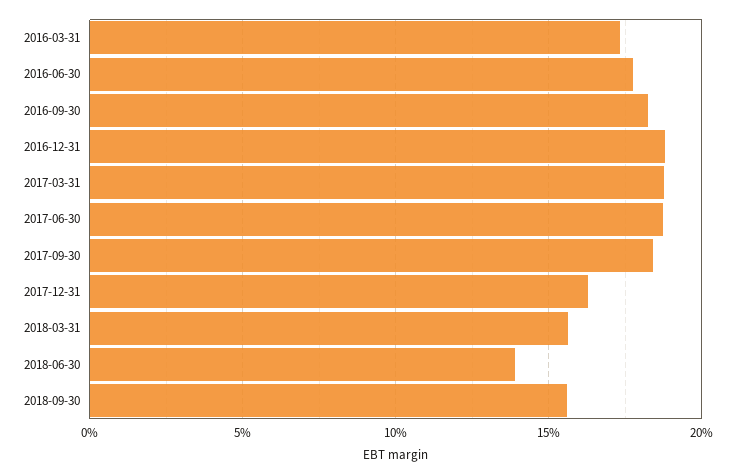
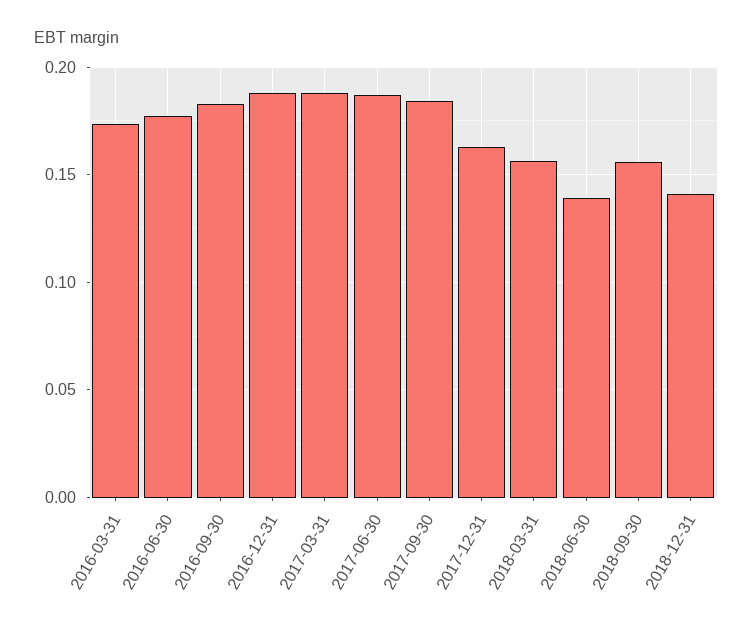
2018-12-31: none -> 0.14

